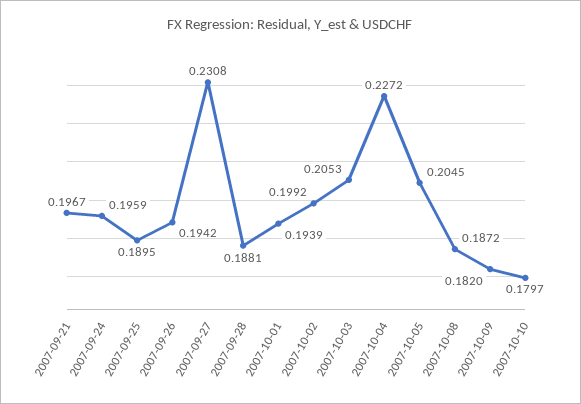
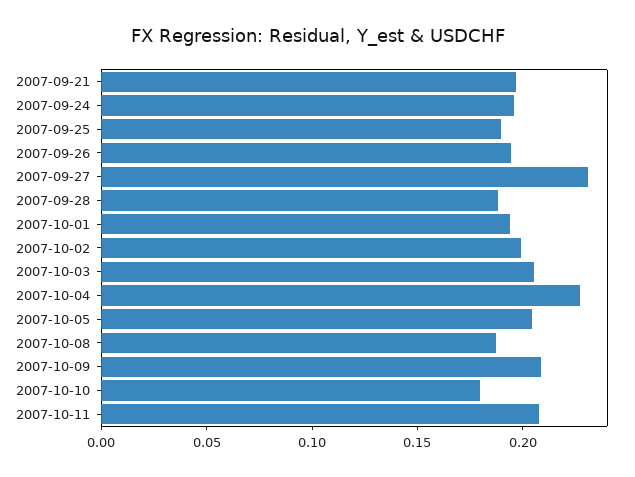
2007-10-09: 0.182 -> 0.21
2007-10-11: none -> 0.21

